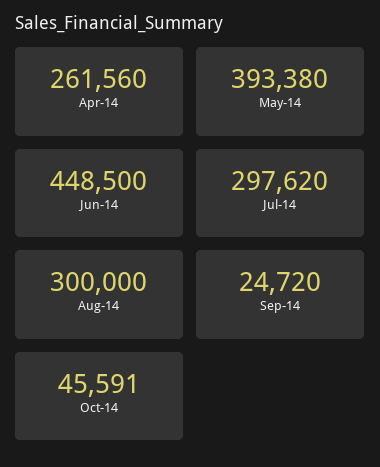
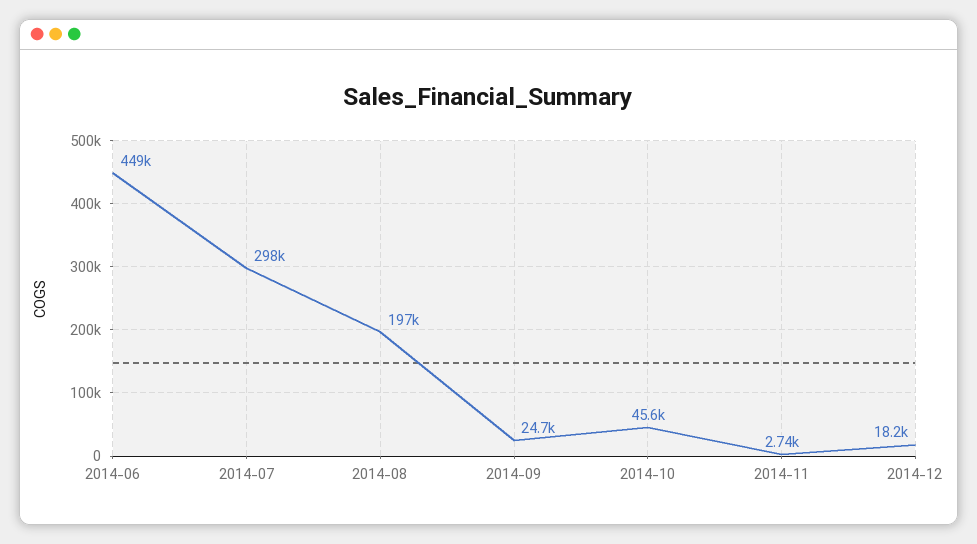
Apr-14: 261560 -> none
May-14: 393380 -> none
Aug-14: 300000 -> 197000
2014-11: none -> 2740
2014-12: none -> 18200

